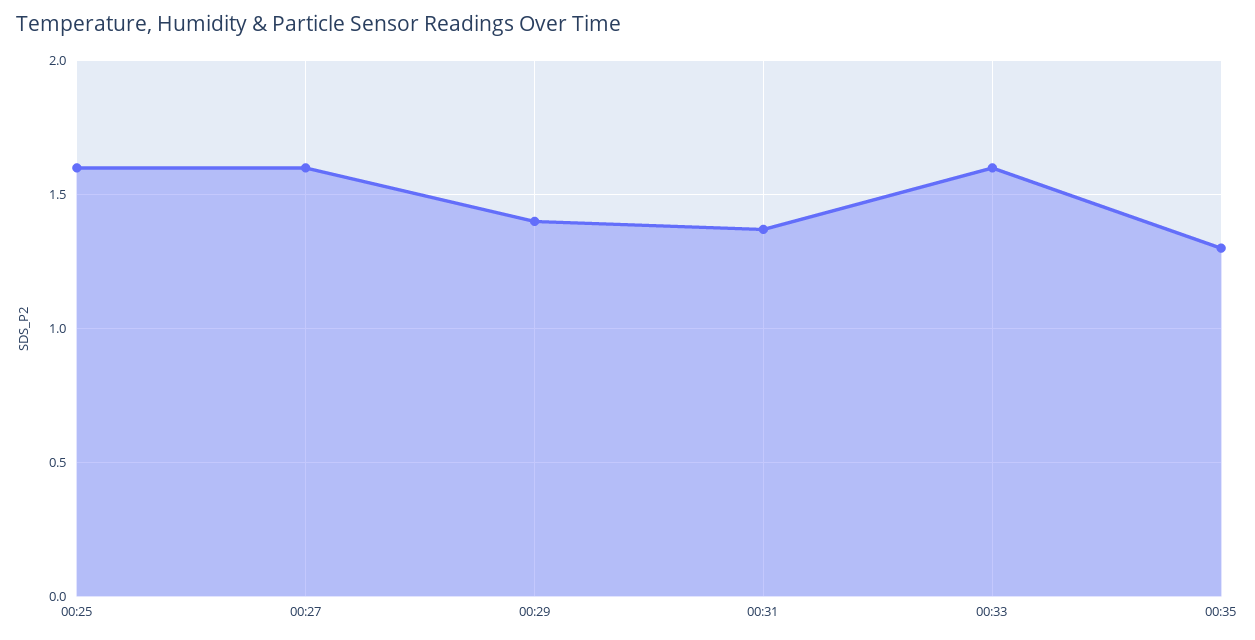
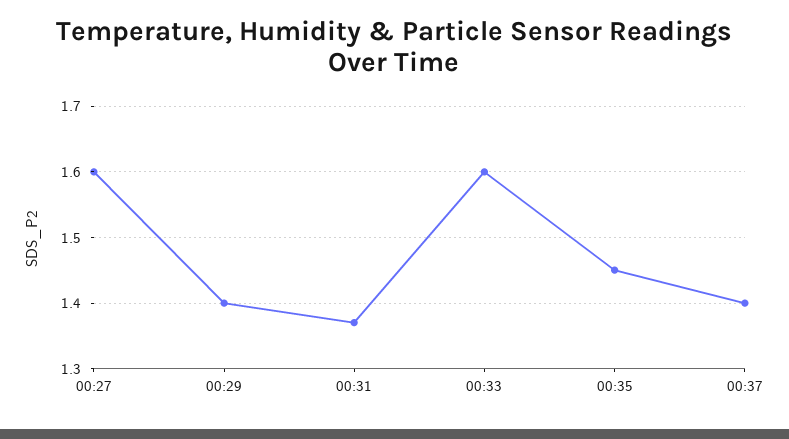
00:25: 1.6 -> none
00:35: 1.3 -> 1.45
00:37: none -> 1.4

